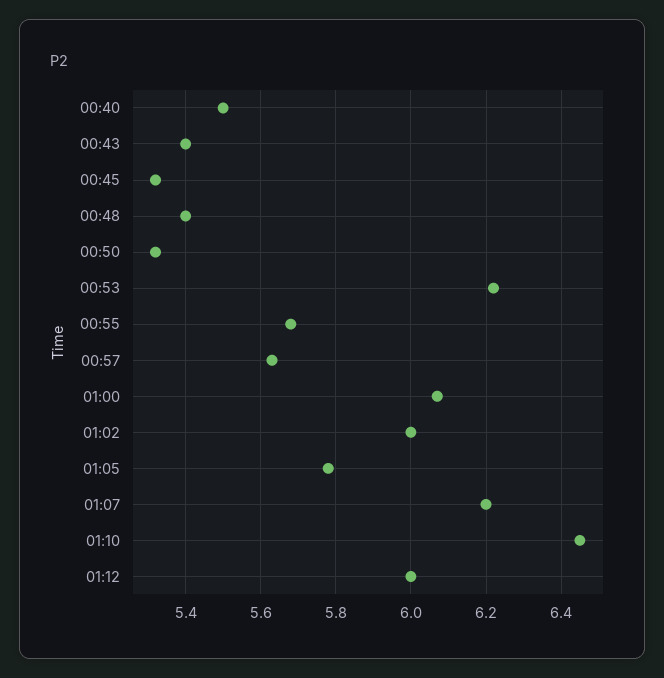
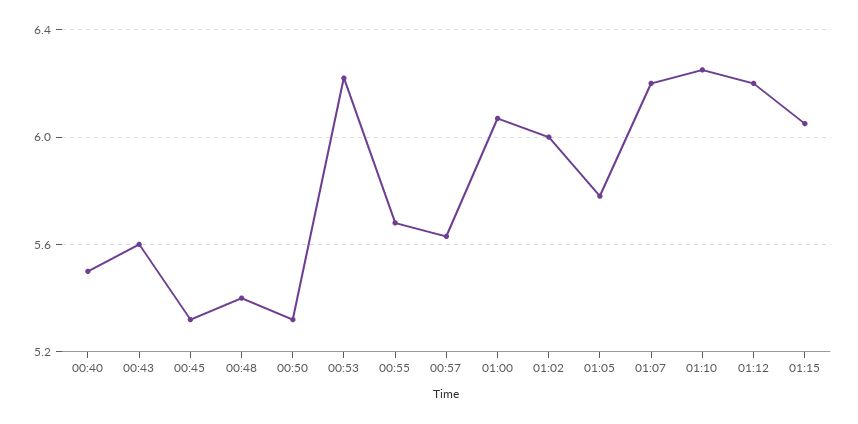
00:43: 5.4 -> 5.6
01:10: 6.45 -> 6.25
01:12: 6 -> 6.2
01:15: none -> 6.05

